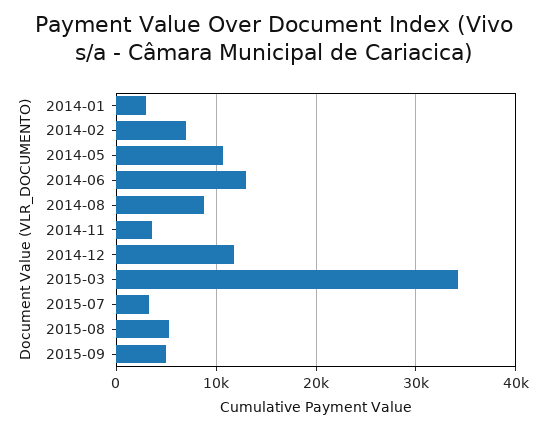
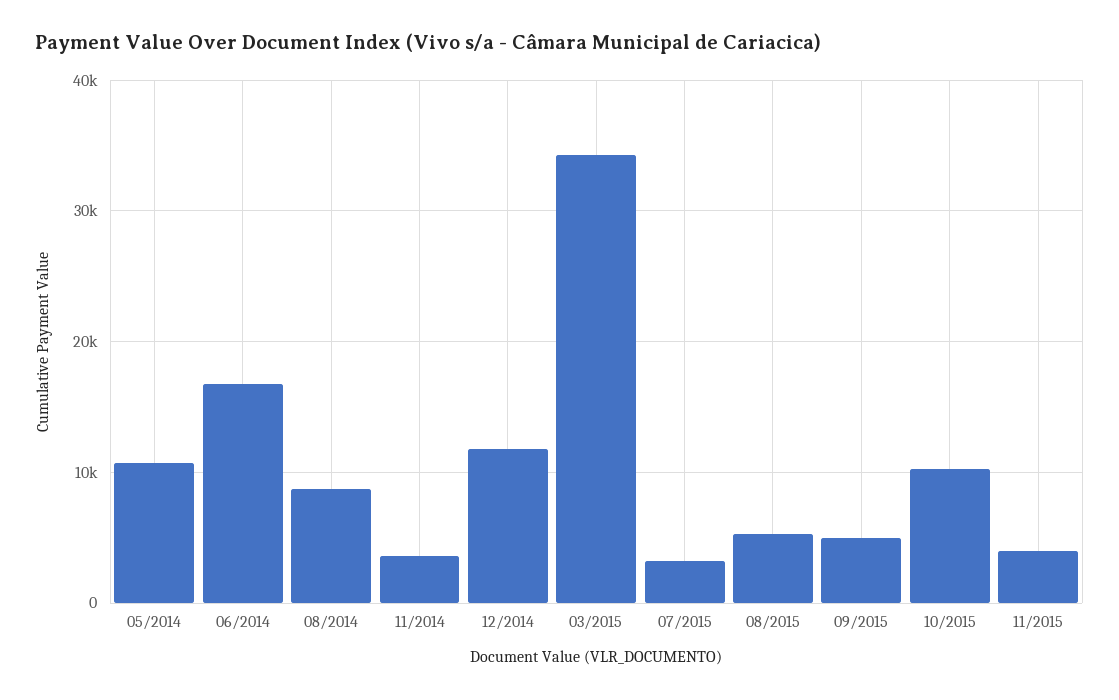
2014-01: 3000 -> none
2014-02: 7000 -> none
2014-06: 13000 -> 17000
10/2015: none -> 10000
11/2015: none -> 4000

